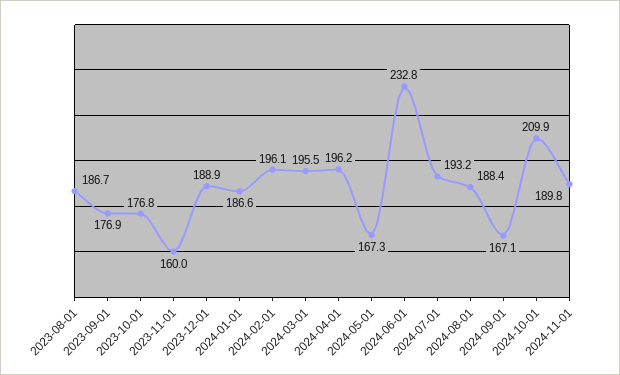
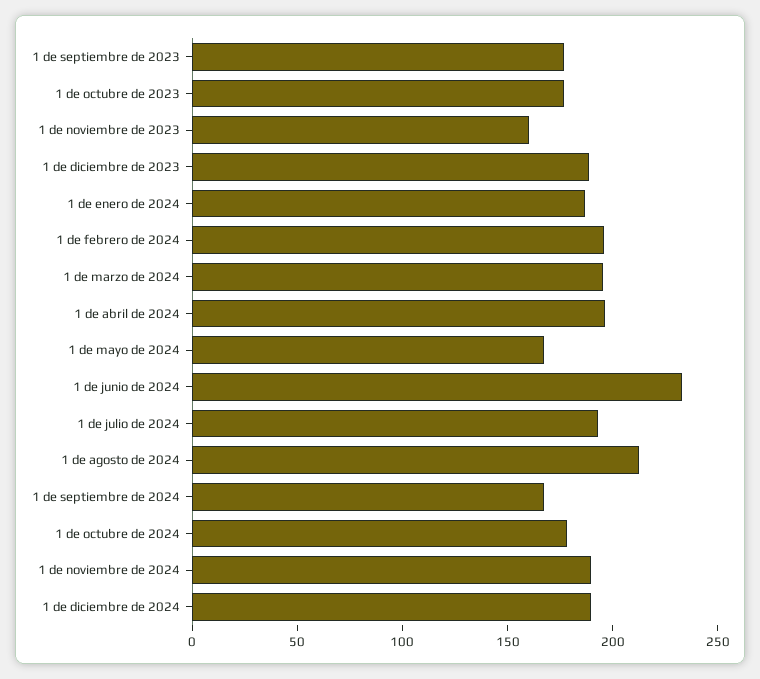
2023-08-01: 186.7 -> none
2024-08-01: 188.4 -> 210
2024-10-01: 209.9 -> 180
1 de diciembre de 2024: none -> 190

